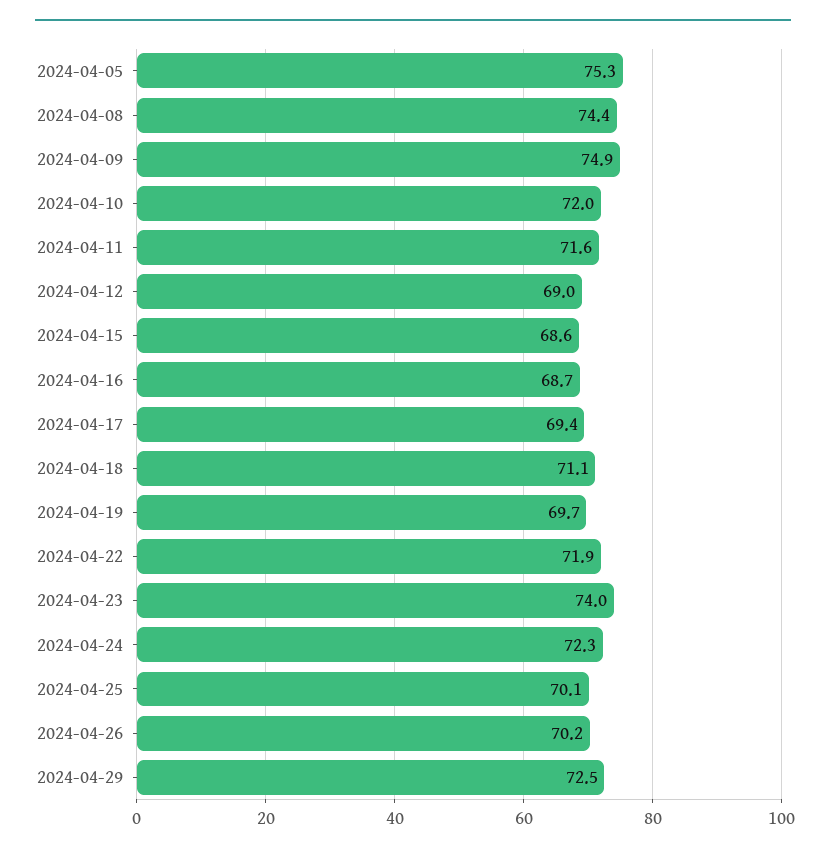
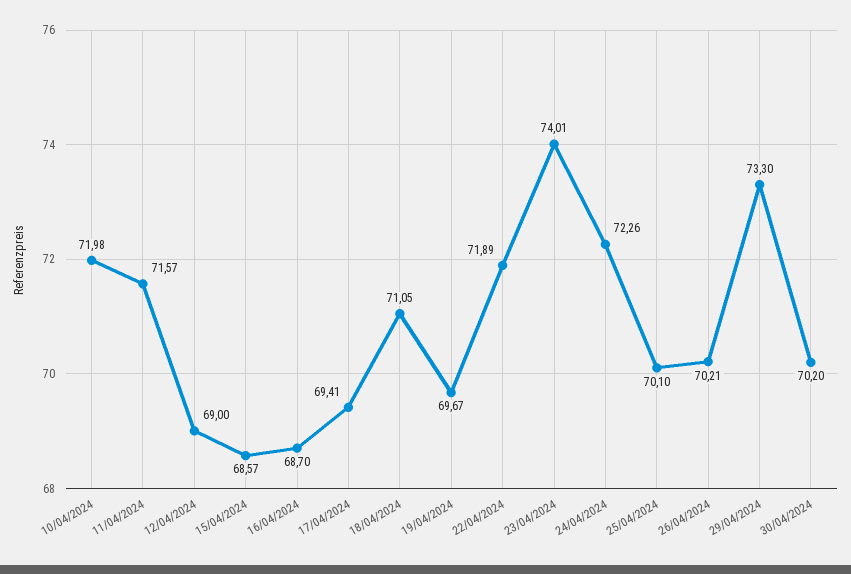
2024-04-05: 75.3 -> none
2024-04-08: 74.4 -> none
2024-04-09: 74.9 -> none
2024-04-29: 72.5 -> 73.3
30/04/2024: none -> 70.2

